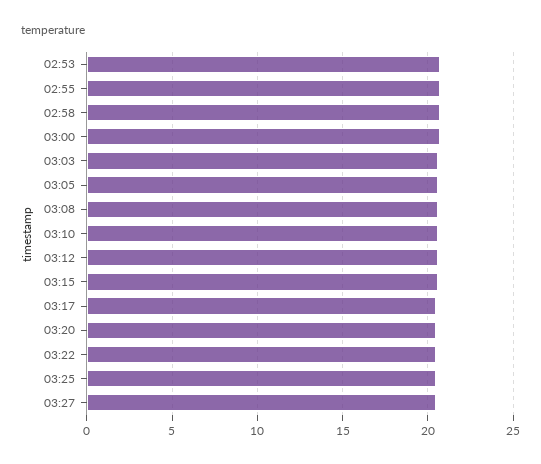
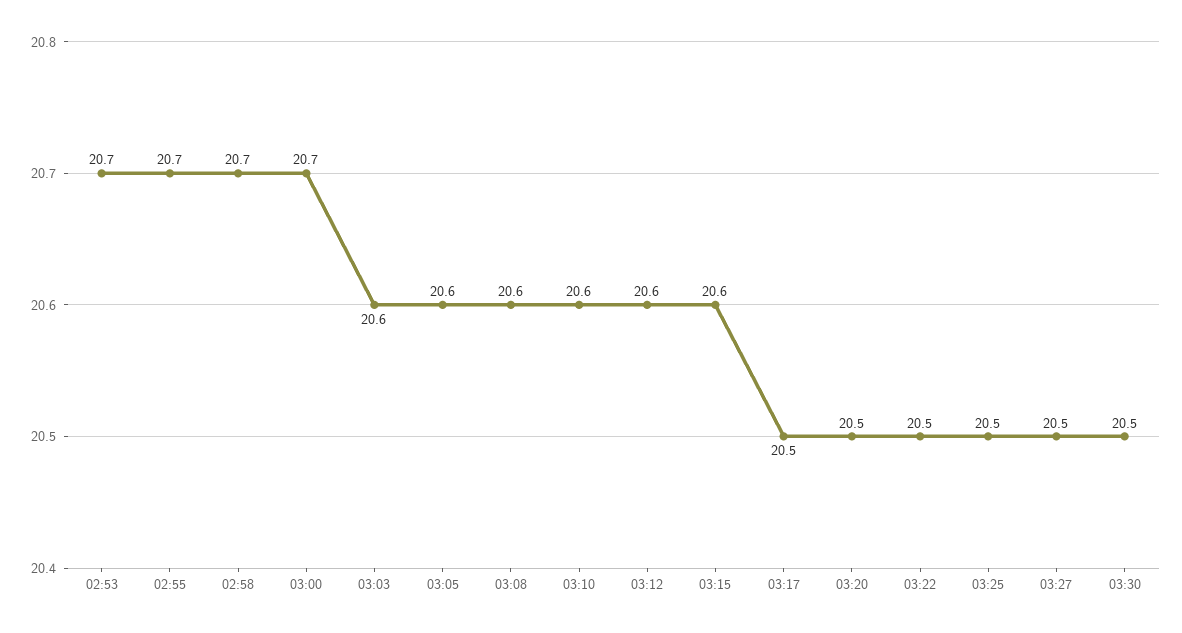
03:30: none -> 20.5

